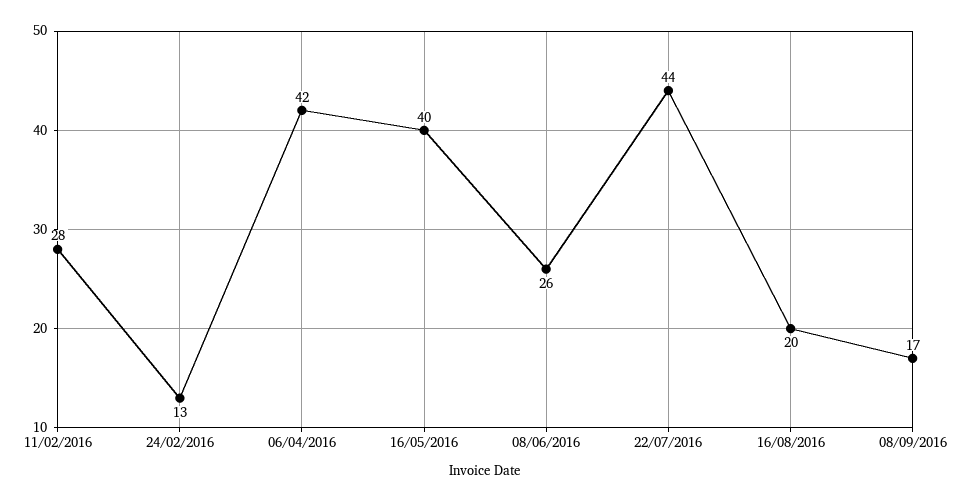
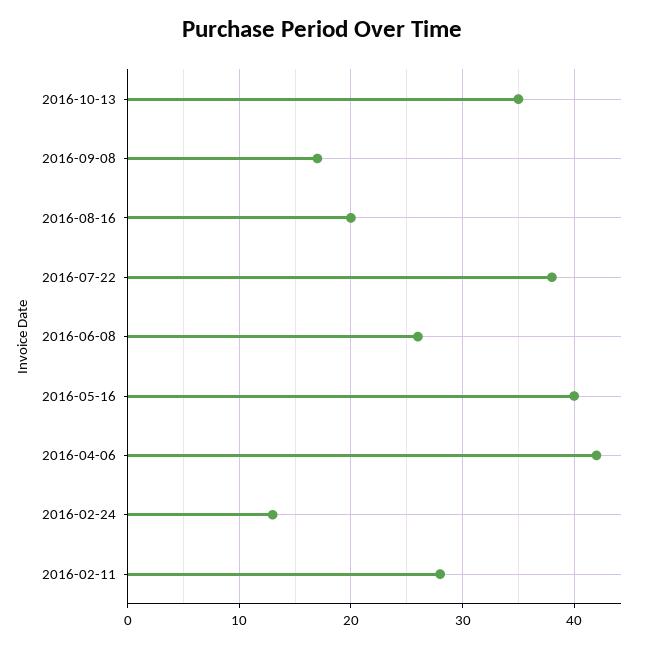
22/07/2016: 44 -> 38
2016-10-13: none -> 35

